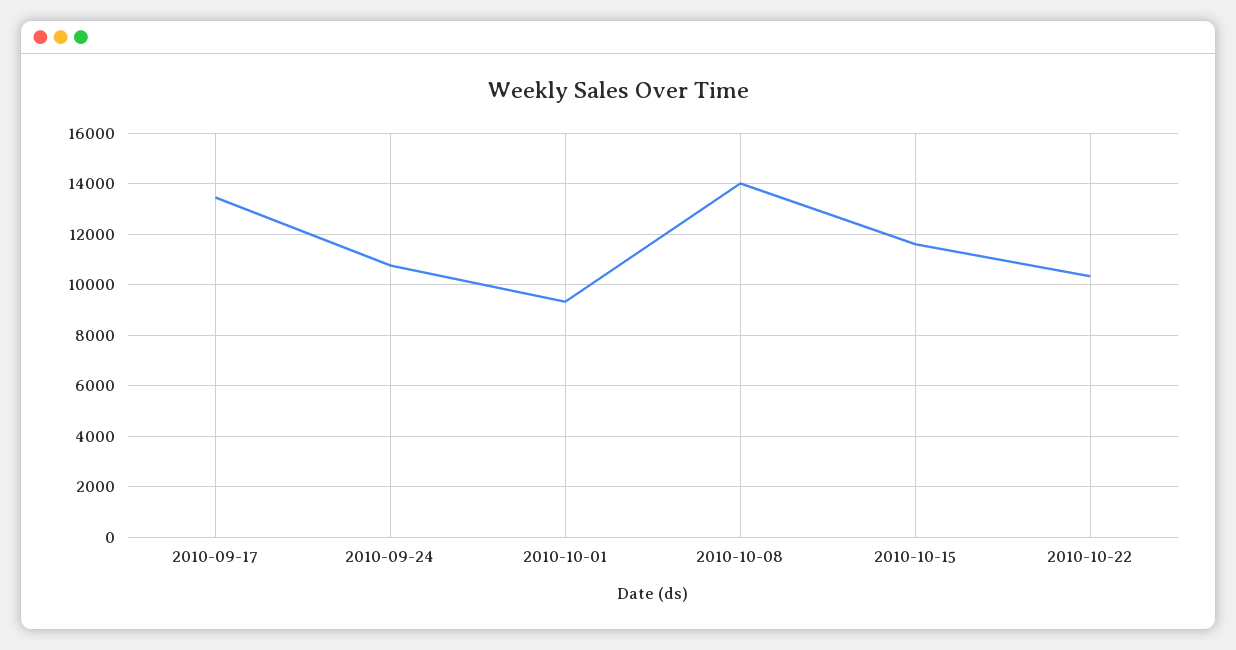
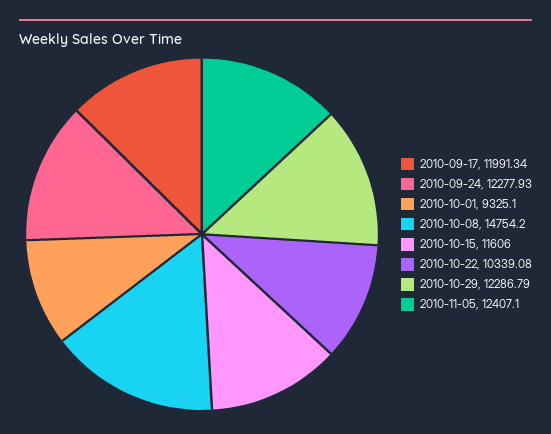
2010-09-17: 13500 -> 11991.34
2010-09-24: 10750 -> 12277.93
2010-10-08: 14000 -> 14754.2
2010-10-29: none -> 12286.79
2010-11-05: none -> 12407.1

